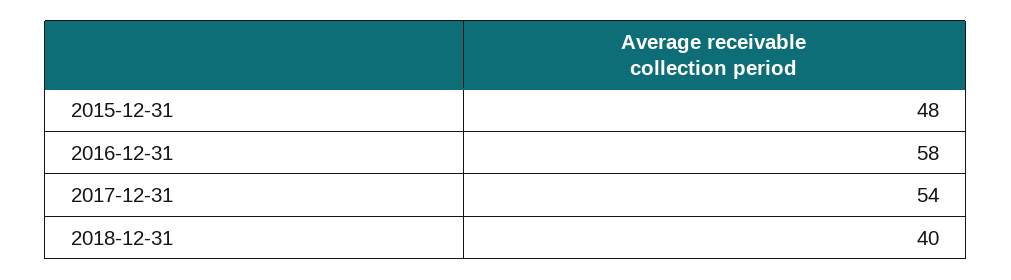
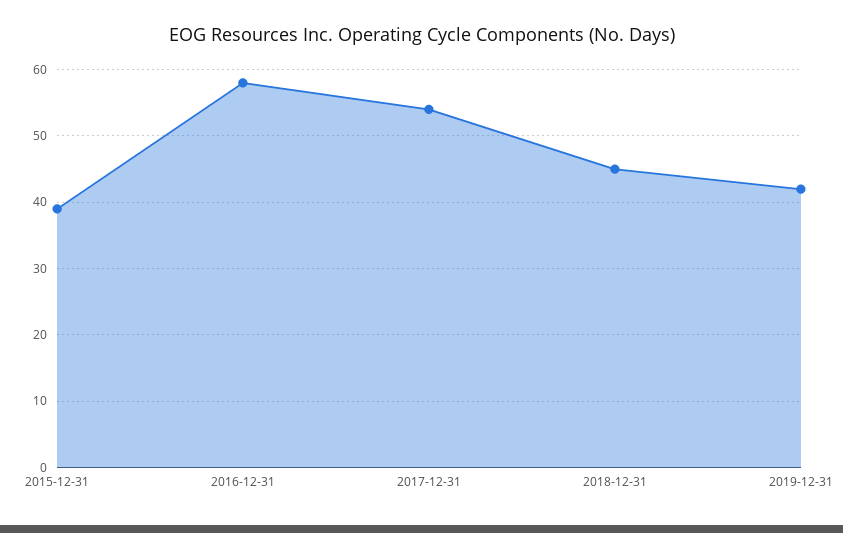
2015-12-31: 48 -> 39
2018-12-31: 40 -> 45
2019-12-31: none -> 42

